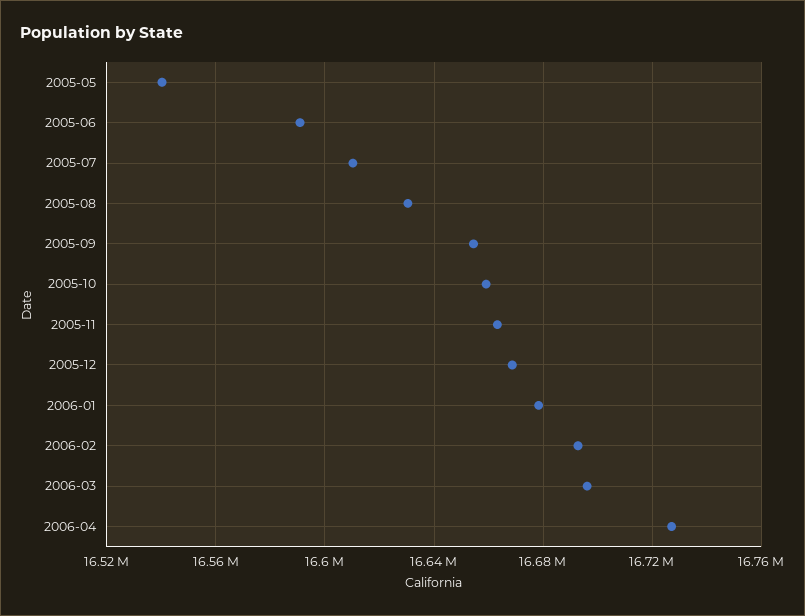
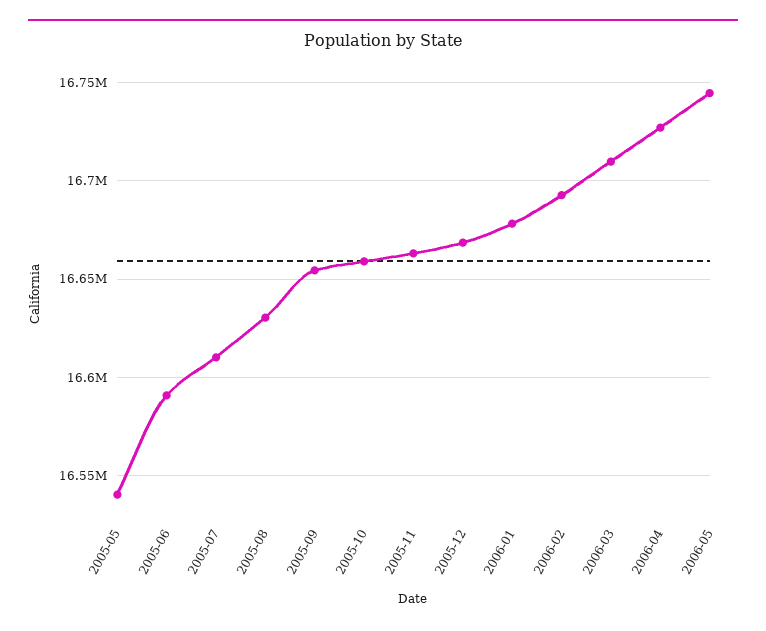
2006-03: 16695000 -> 16710000
2006-05: none -> 16745000

